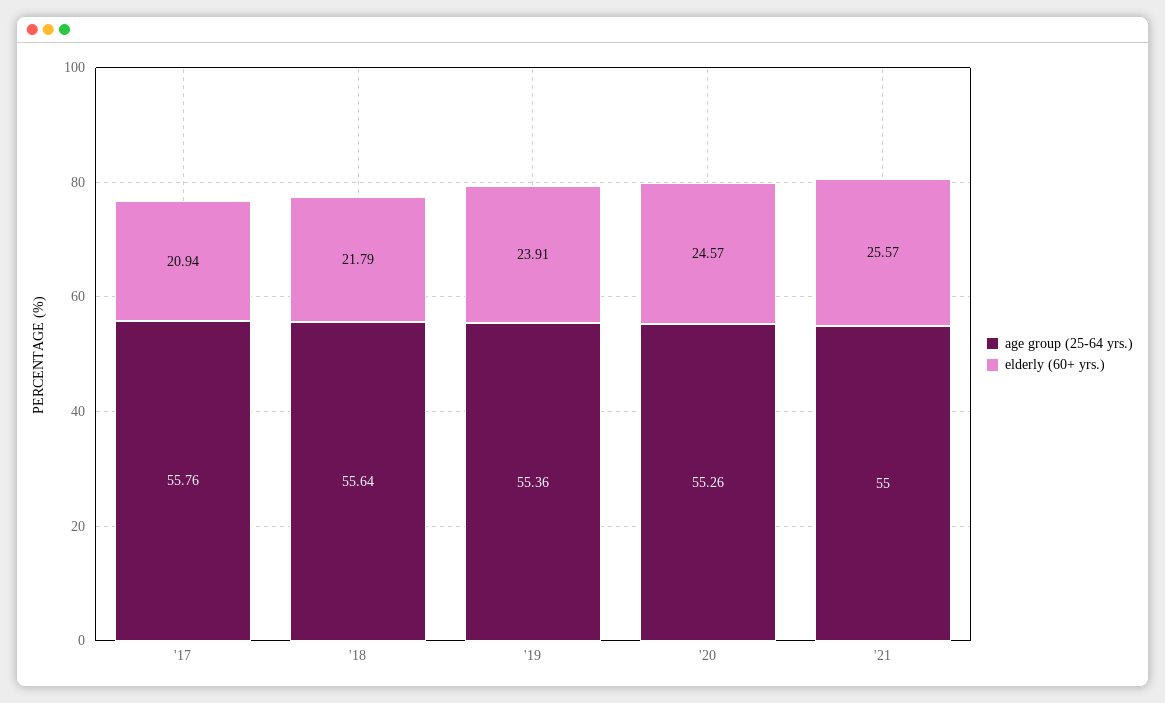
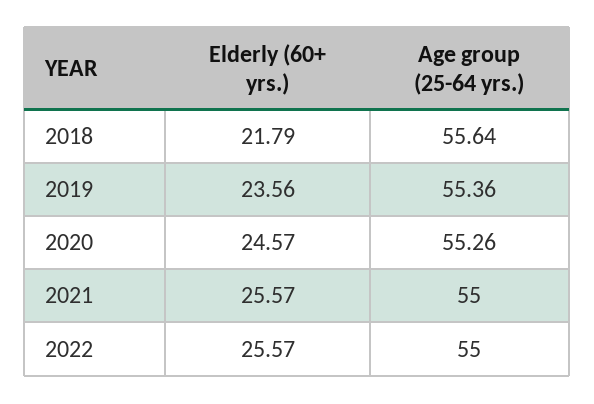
age group (25-64 yrs.), '17: 55.76 -> none
elderly (60+ yrs.), '17: 20.94 -> none
elderly (60+ yrs.), '19: 23.91 -> 23.56
elderly (60+ yrs.), 2022: none -> 25.57
age group (25-64 yrs.), 2022: none -> 55

